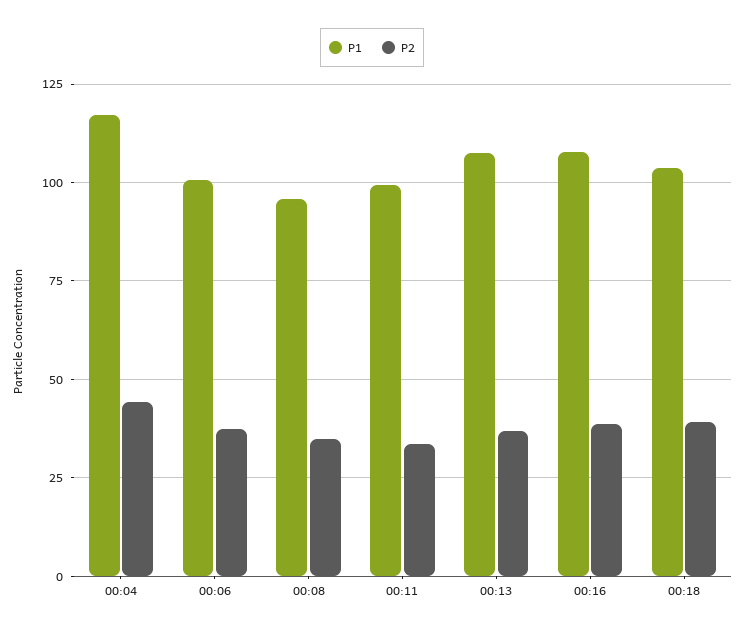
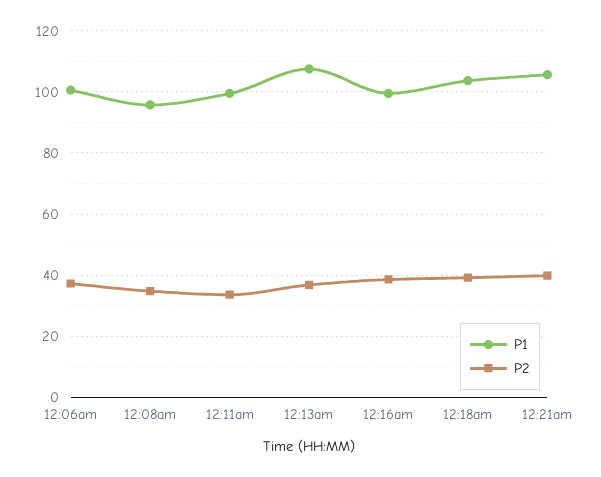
P1, 00:04: 117.5 -> none
P2, 00:04: 45 -> none
P1, 00:16: 107.5 -> 100
P1, 12:21am: none -> 106
P2, 12:21am: none -> 40

